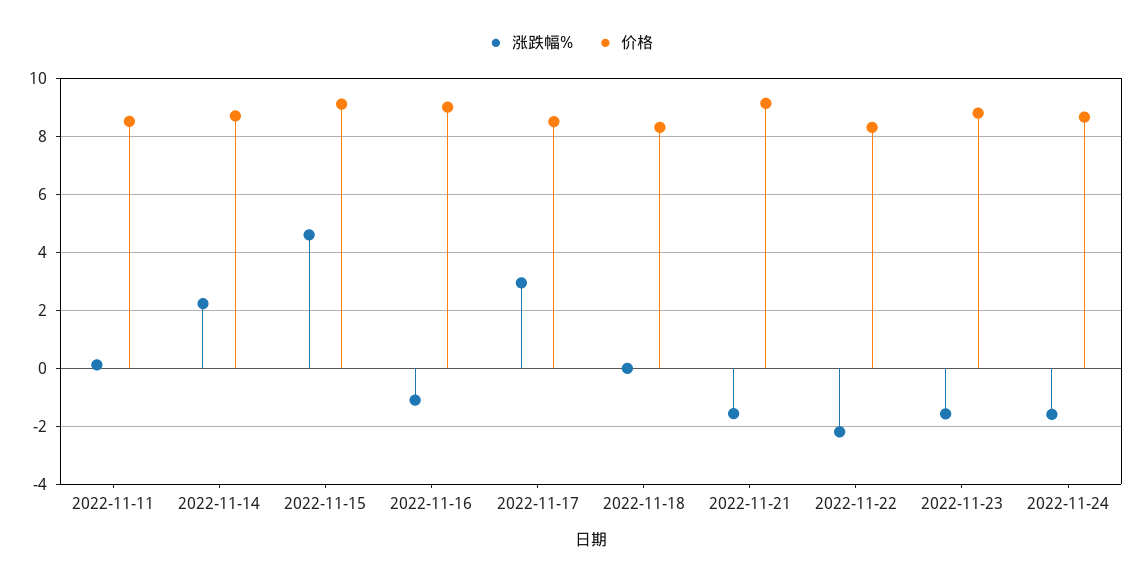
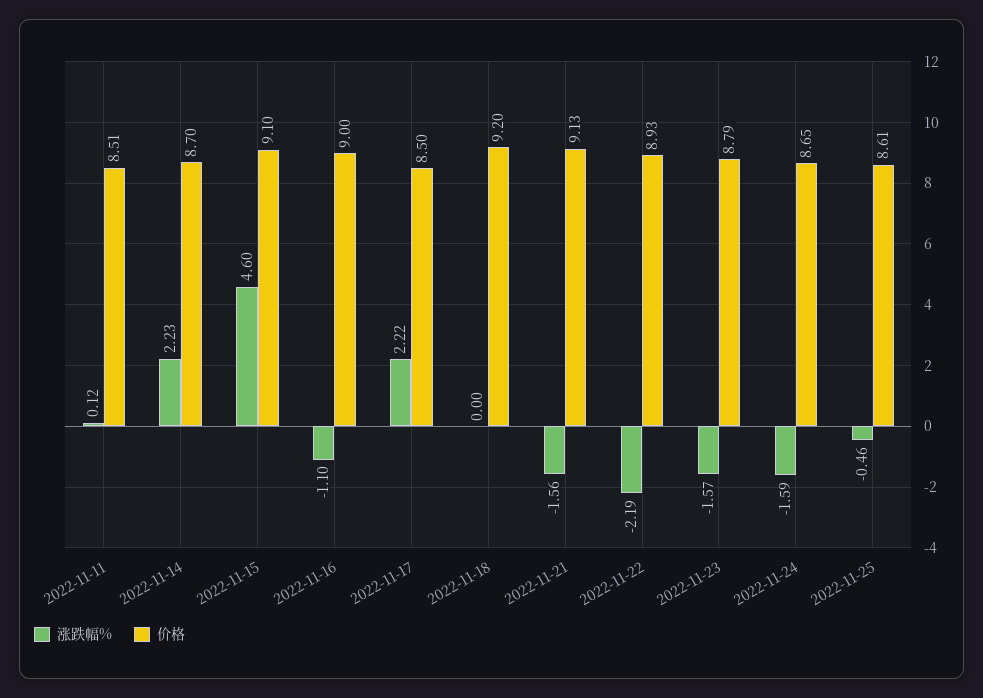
涨跌幅%, 2022-11-17: 3 -> 2.22
价格, 2022-11-18: 8.25 -> 9.2
价格, 2022-11-22: 8.25 -> 8.93
涨跌幅%, 2022-11-25: none -> -0.46
价格, 2022-11-25: none -> 8.61

